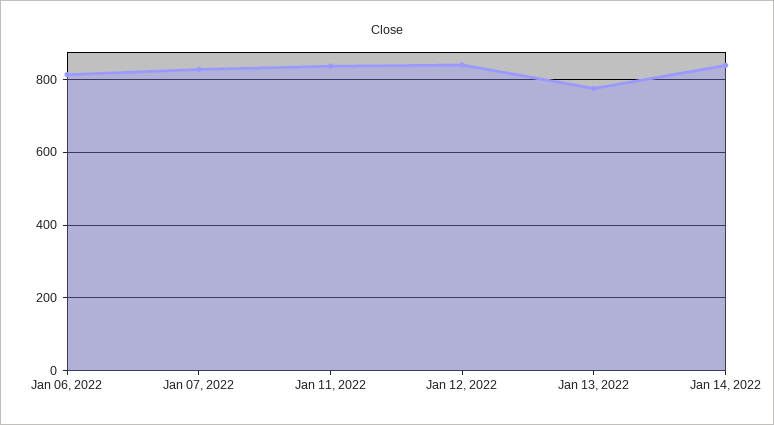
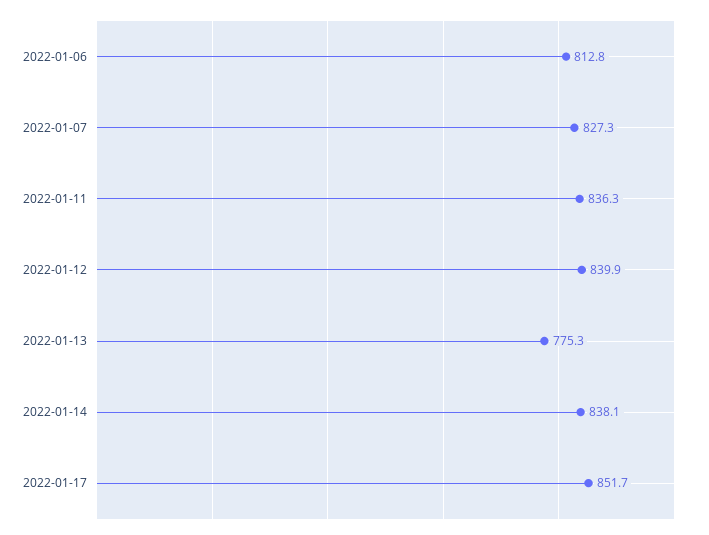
2022-01-17: none -> 851.7

